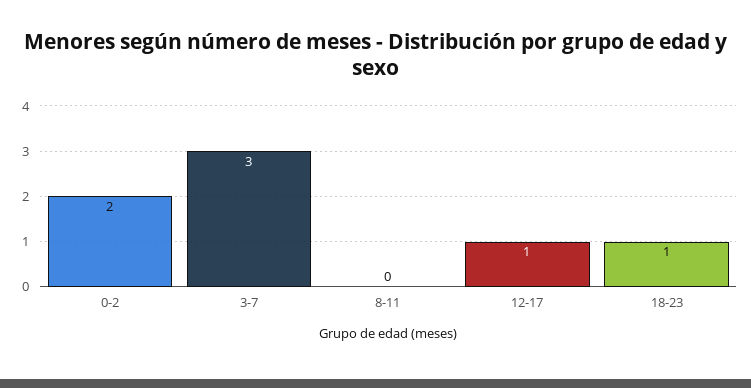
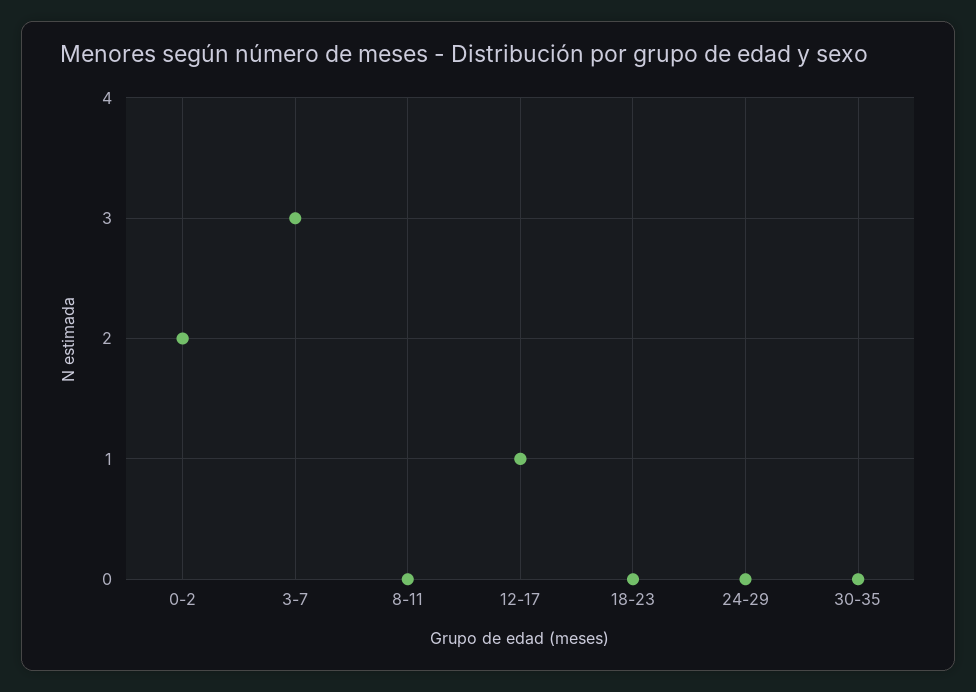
18-23: 1 -> 0
24-29: none -> 0
30-35: none -> 0

